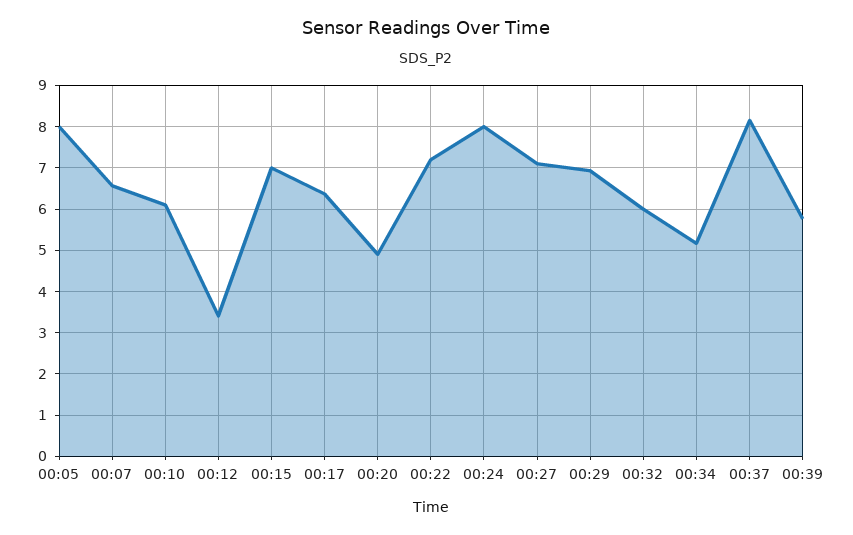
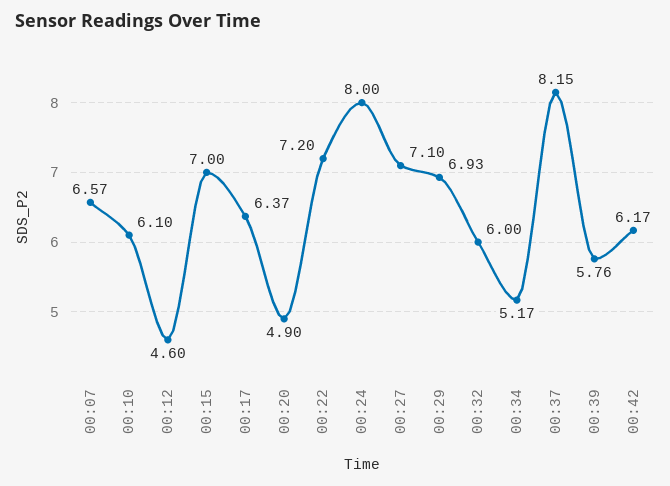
00:05: 8 -> none
00:12: 3.4 -> 4.6
00:42: none -> 6.17

